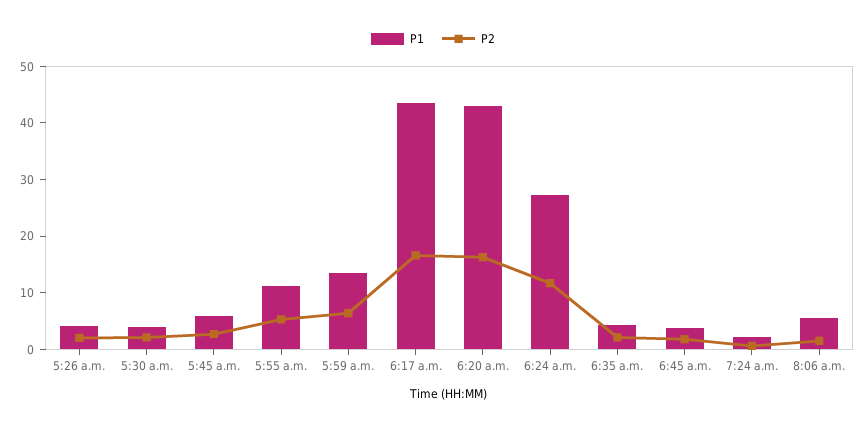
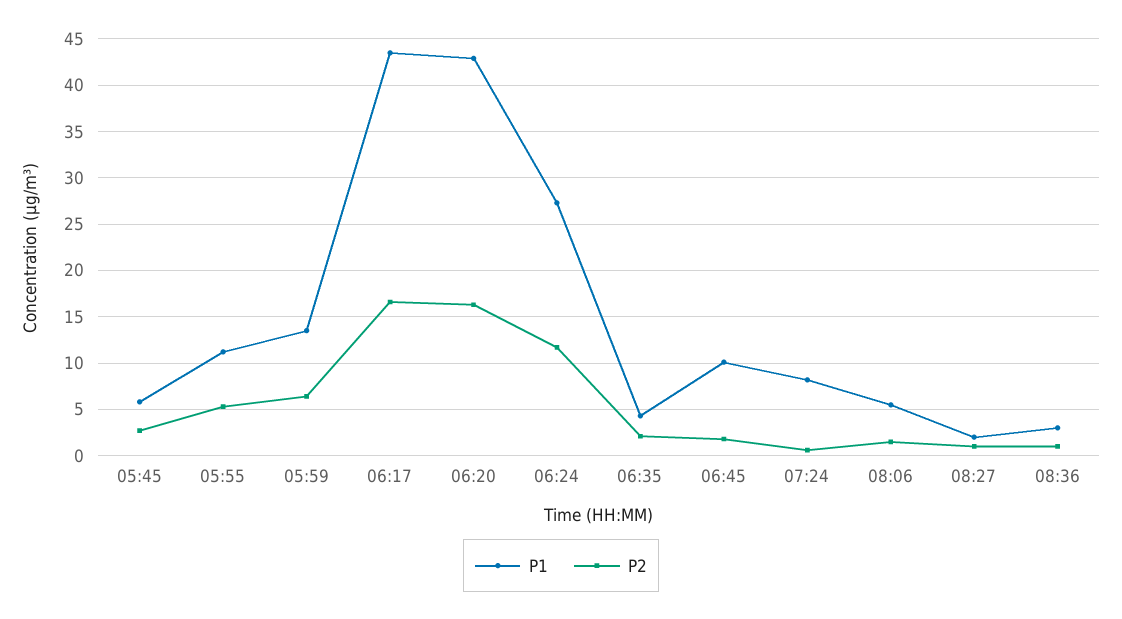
P1, 5:26 a.m.: 4 -> none
P2, 5:26 a.m.: 2 -> none
P1, 5:30 a.m.: 4 -> none
P2, 5:30 a.m.: 2 -> none
P1, 6:45 a.m.: 4 -> 10
P1, 7:24 a.m.: 2 -> 8
P1, 08:27: none -> 2
P2, 08:27: none -> 1
P1, 08:36: none -> 3
P2, 08:36: none -> 1

